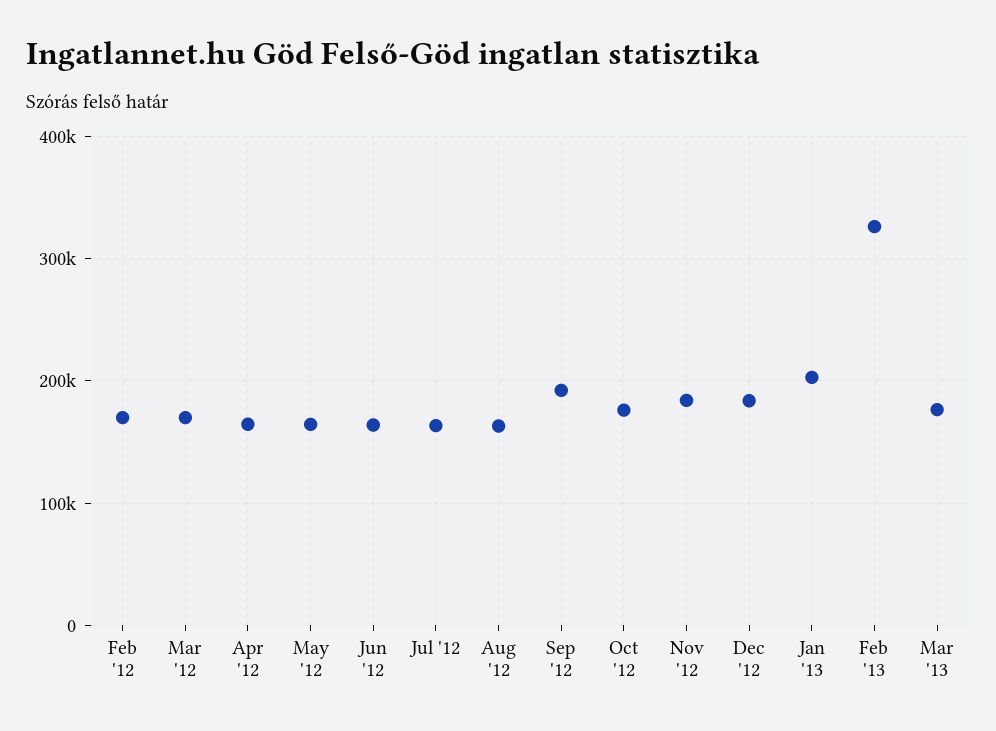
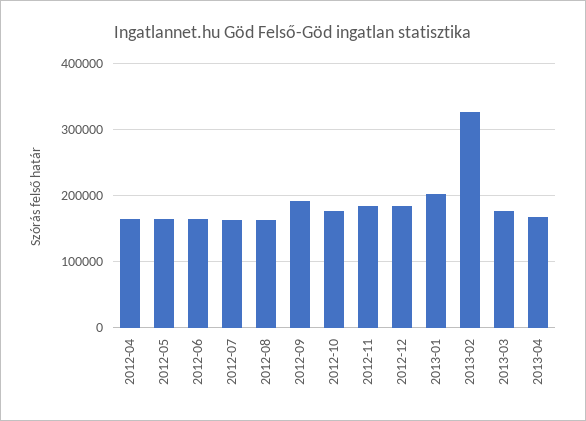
Feb '12: 170000 -> none
Mar '12: 170000 -> none
2013-04: none -> 170000

